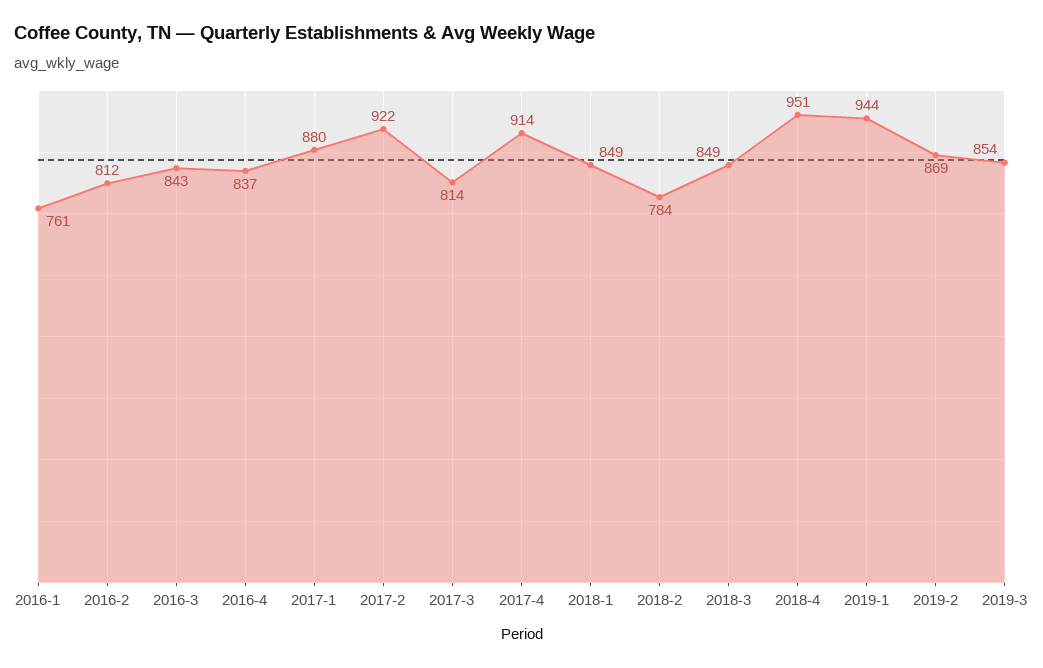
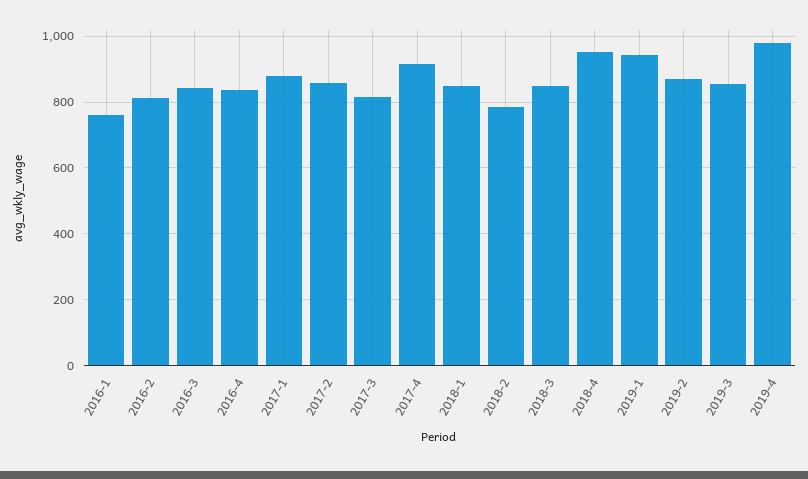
2017-2: 922 -> 860
2019-4: none -> 980

